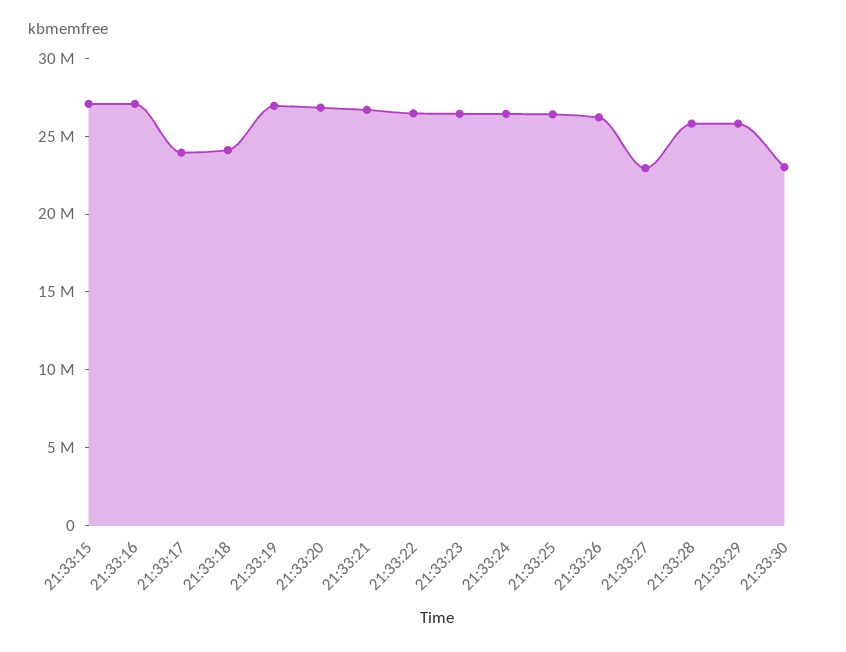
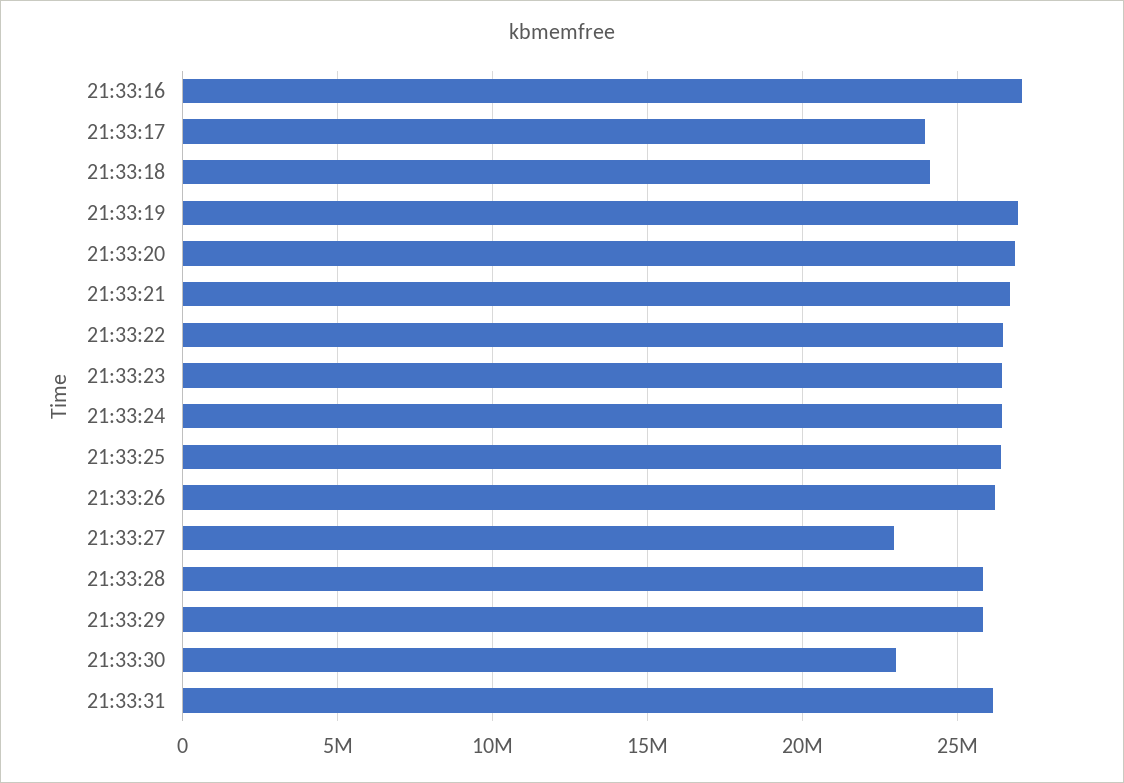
21:33:15: 27000000 -> none
21:33:31: none -> 26000000

